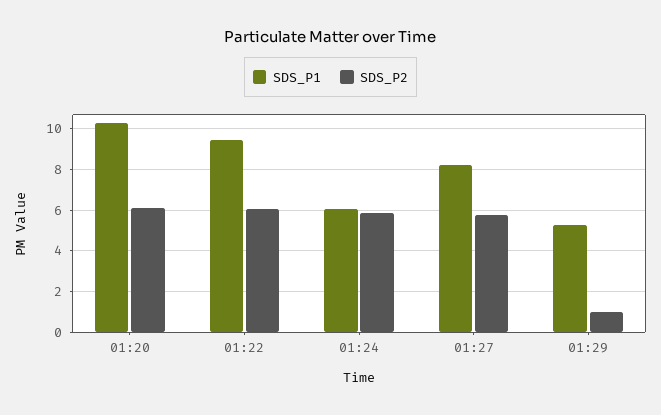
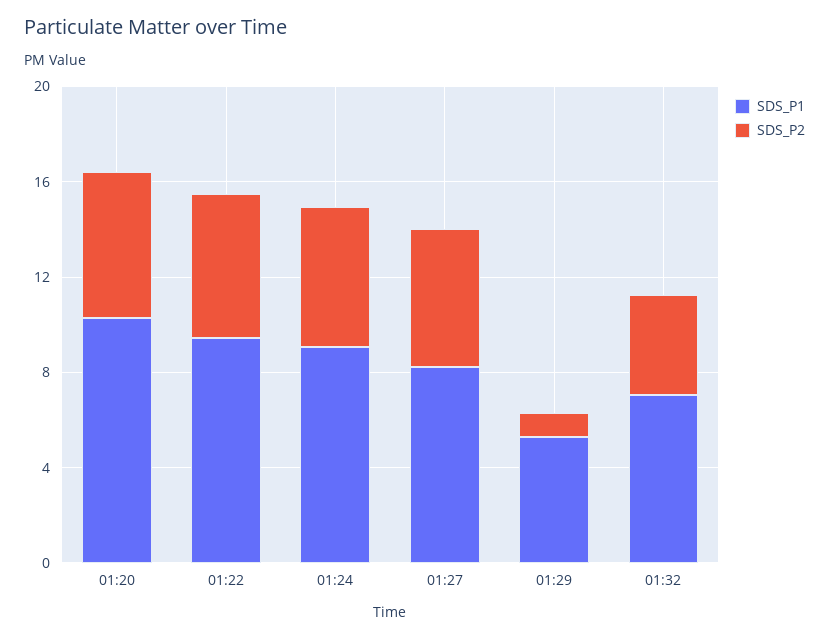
SDS_P1, 01:24: 6 -> 9
SDS_P1, 01:32: none -> 7
SDS_P2, 01:32: none -> 4

